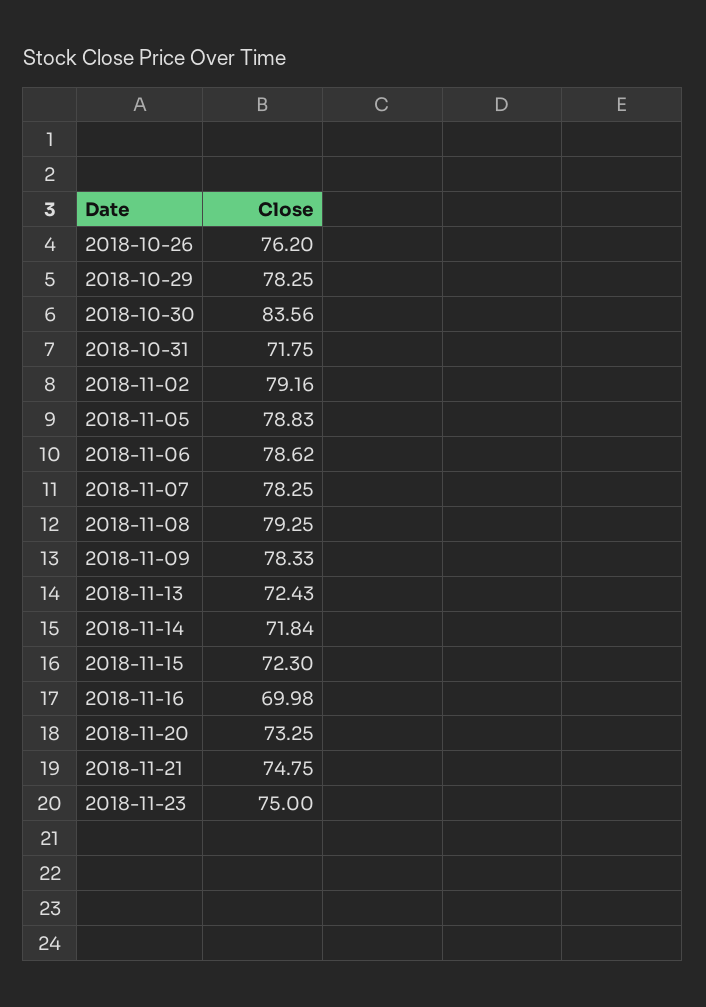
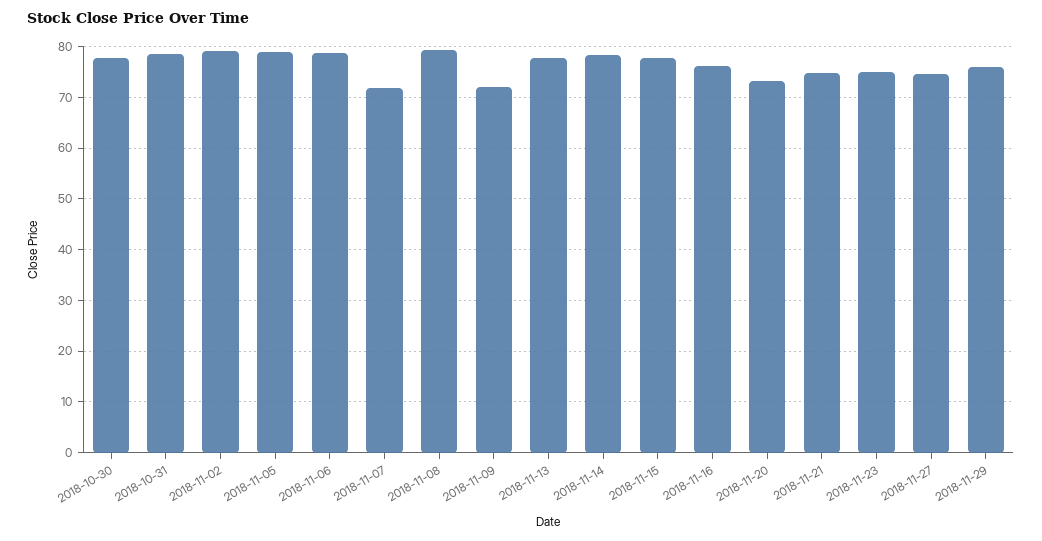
2018-10-26: 76.2 -> none
2018-10-29: 78.25 -> none
2018-10-30: 83.56 -> 78
2018-10-31: 71.75 -> 78
2018-11-07: 78.25 -> 72
2018-11-09: 78.33 -> 72
2018-11-13: 72.43 -> 78
2018-11-14: 71.84 -> 78
2018-11-15: 72.3 -> 78
2018-11-16: 69.98 -> 76
2018-11-27: none -> 74
2018-11-29: none -> 76

